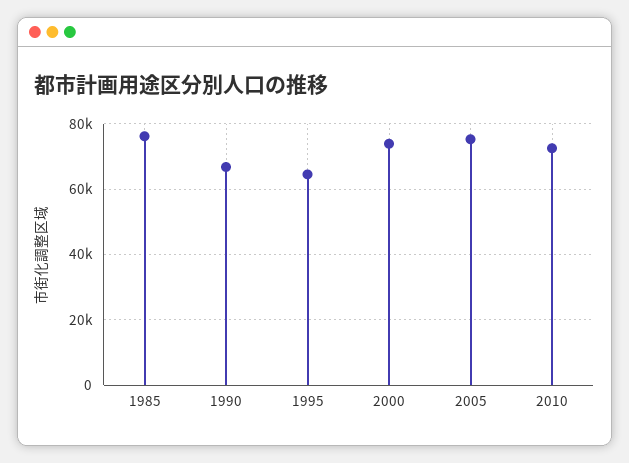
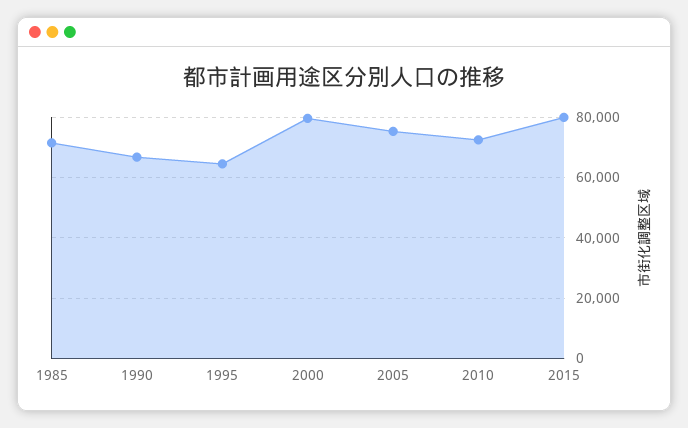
1985: 76000 -> 72000
2000: 74000 -> 80000
2015: none -> 80000

